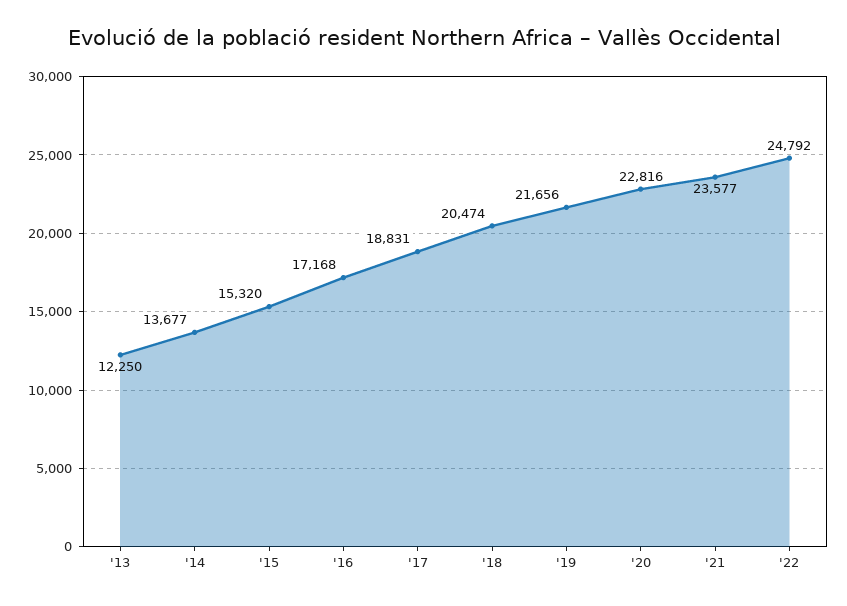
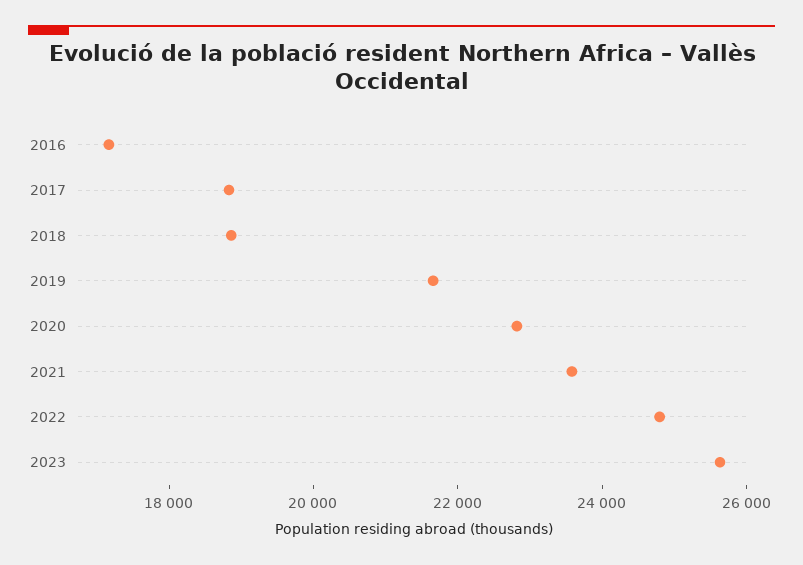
'13: 12250 -> none
'14: 13677 -> none
'15: 15320 -> none
'18: 20474 -> 19000
2023: none -> 25500

